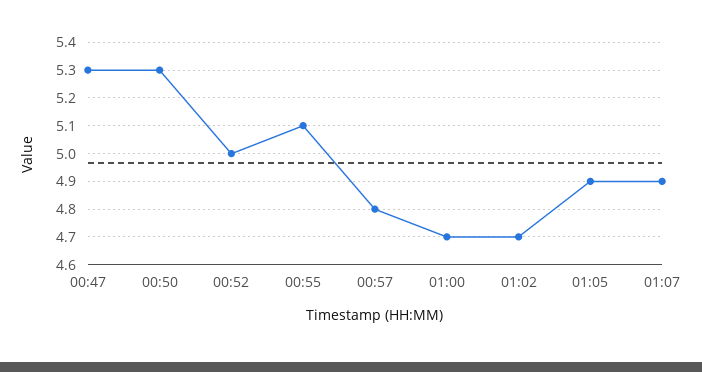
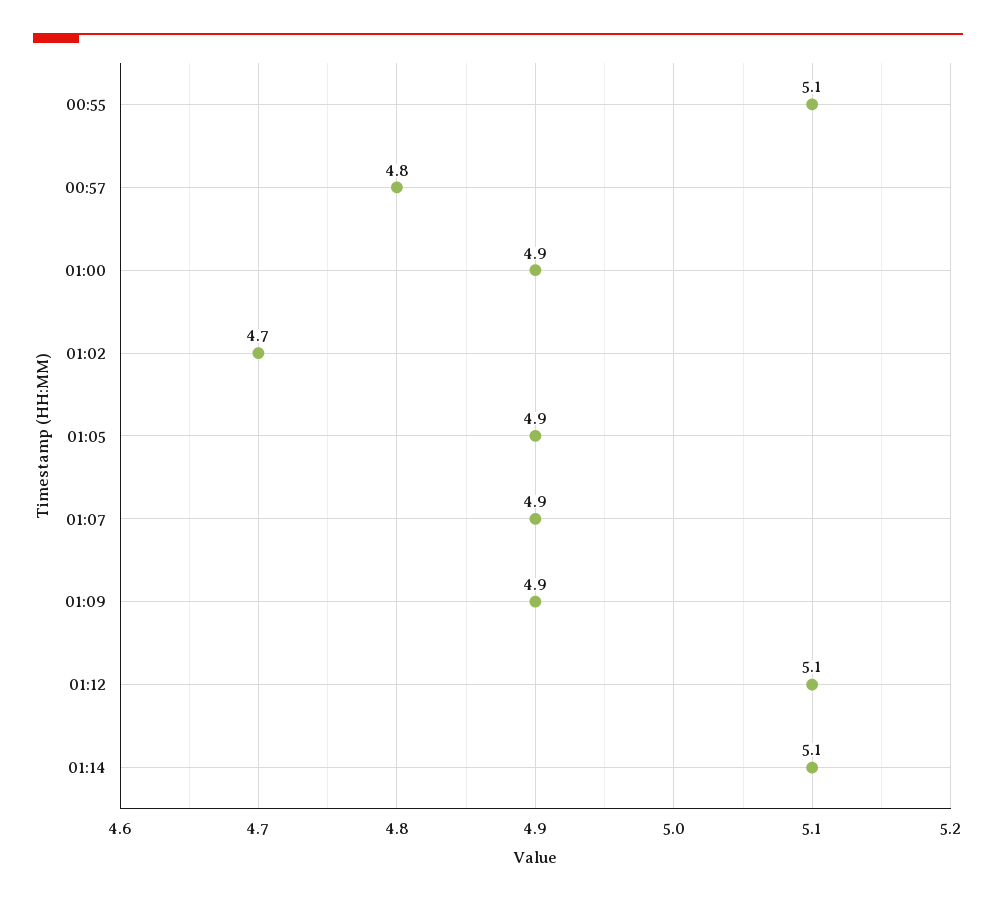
00:47: 5.3 -> none
00:50: 5.3 -> none
00:52: 5 -> none
01:00: 4.7 -> 4.9
01:09: none -> 4.9
01:12: none -> 5.1
01:14: none -> 5.1

